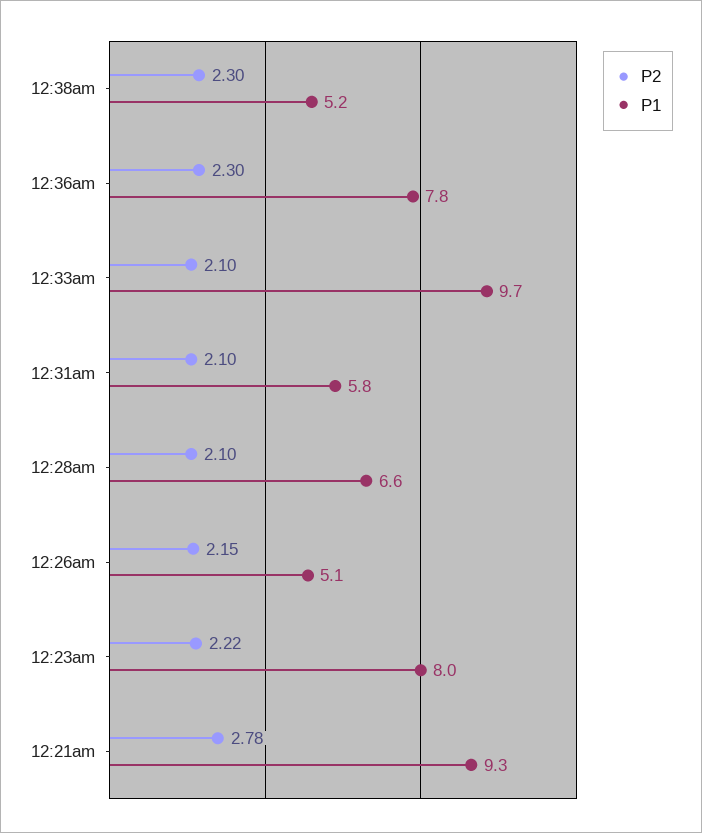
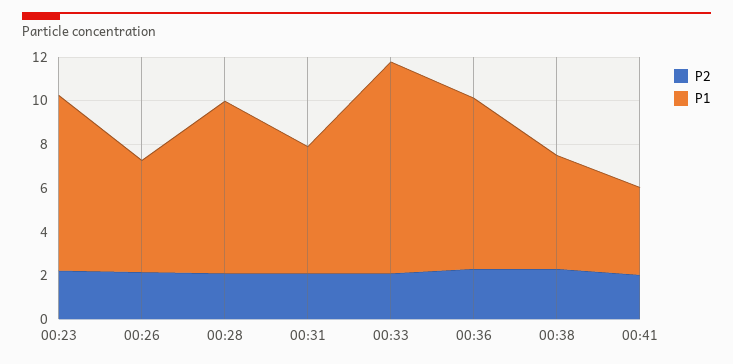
P1, 12:28am: 6.6 -> 8
P2, 12:21am: 2.78 -> none
P1, 12:21am: 9.3 -> none
P2, 00:41: none -> 2
P1, 00:41: none -> 4

